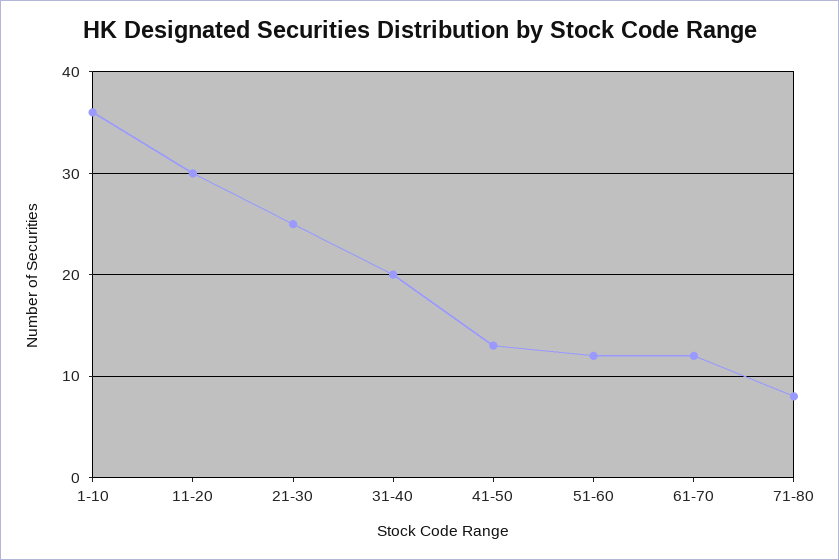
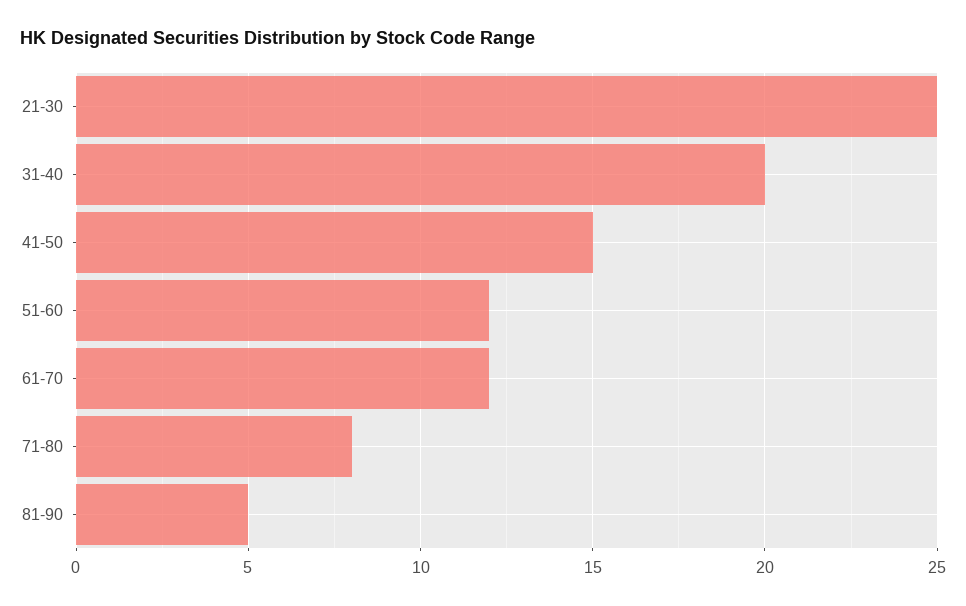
1-10: 36 -> none
11-20: 30 -> none
41-50: 13 -> 15
81-90: none -> 5

